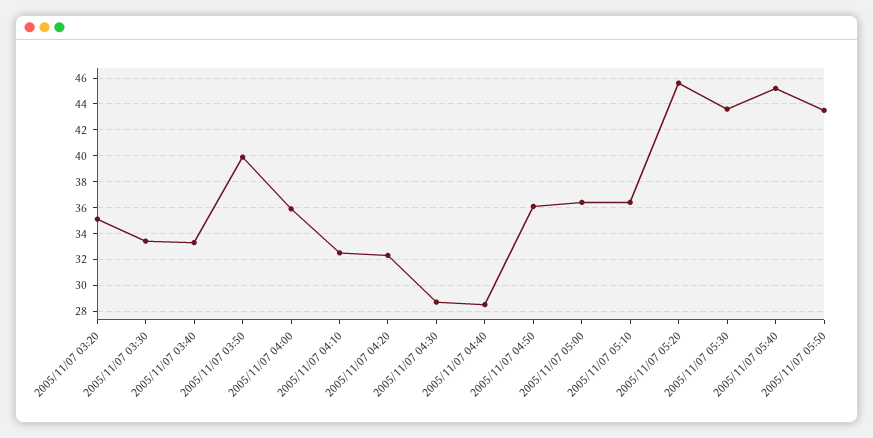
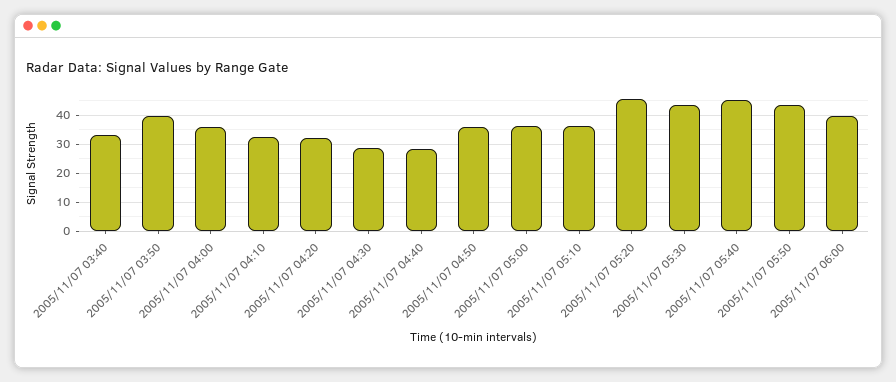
2005/11/07 03:20: 35 -> none
2005/11/07 03:30: 33.5 -> none
2005/11/07 06:00: none -> 40

